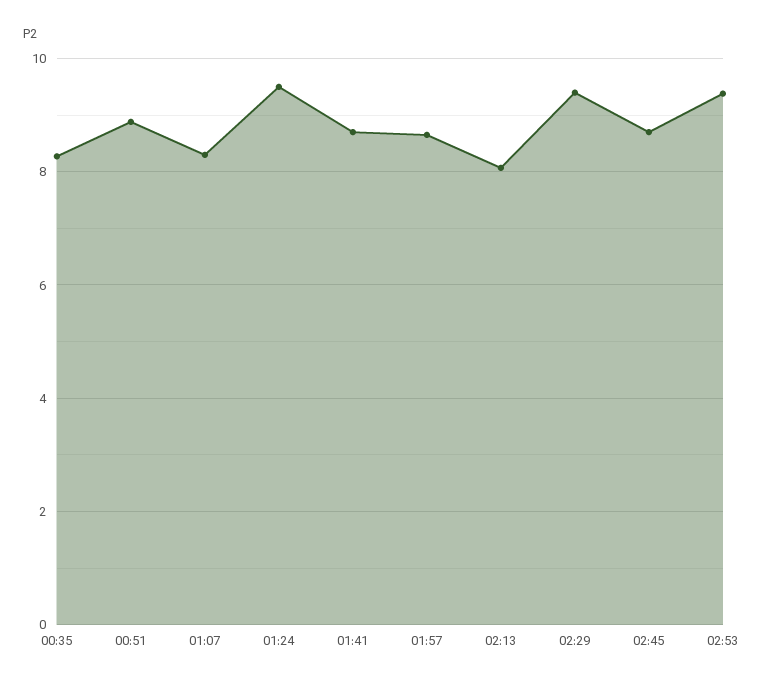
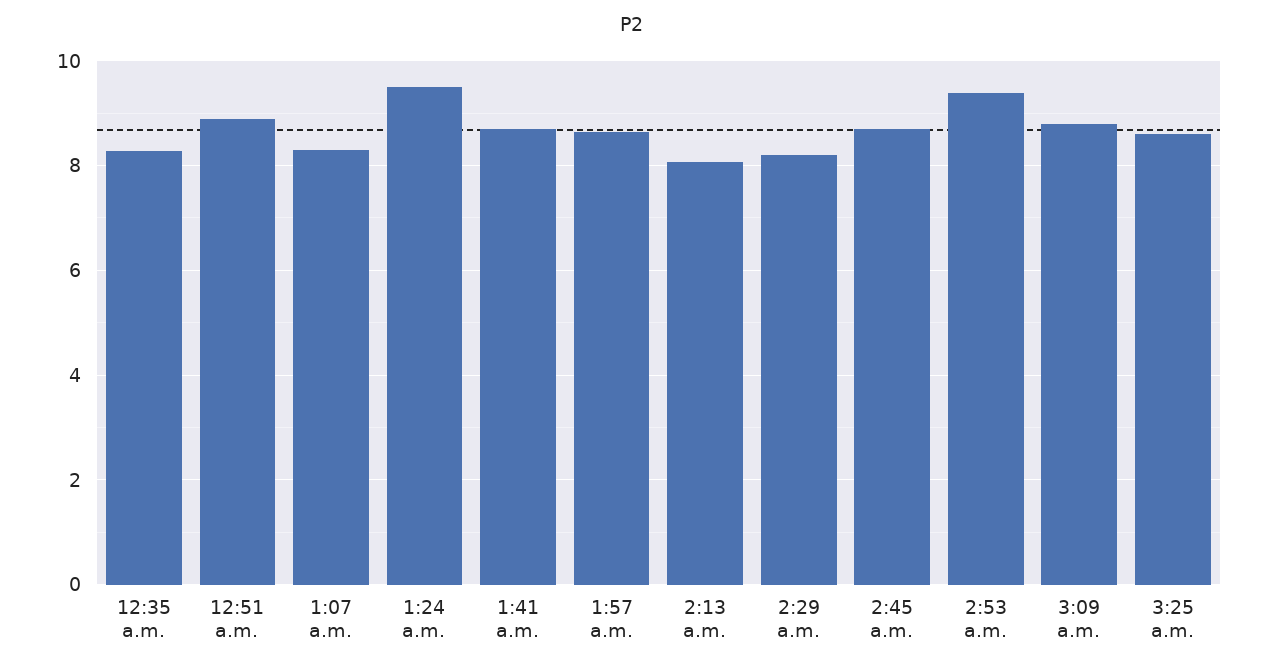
02:29: 9.4 -> 8.2
3:09 a.m.: none -> 8.8
3:25 a.m.: none -> 8.6

